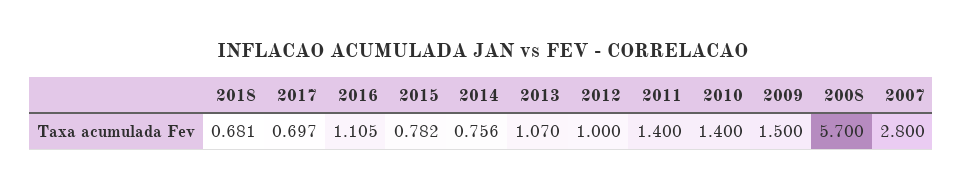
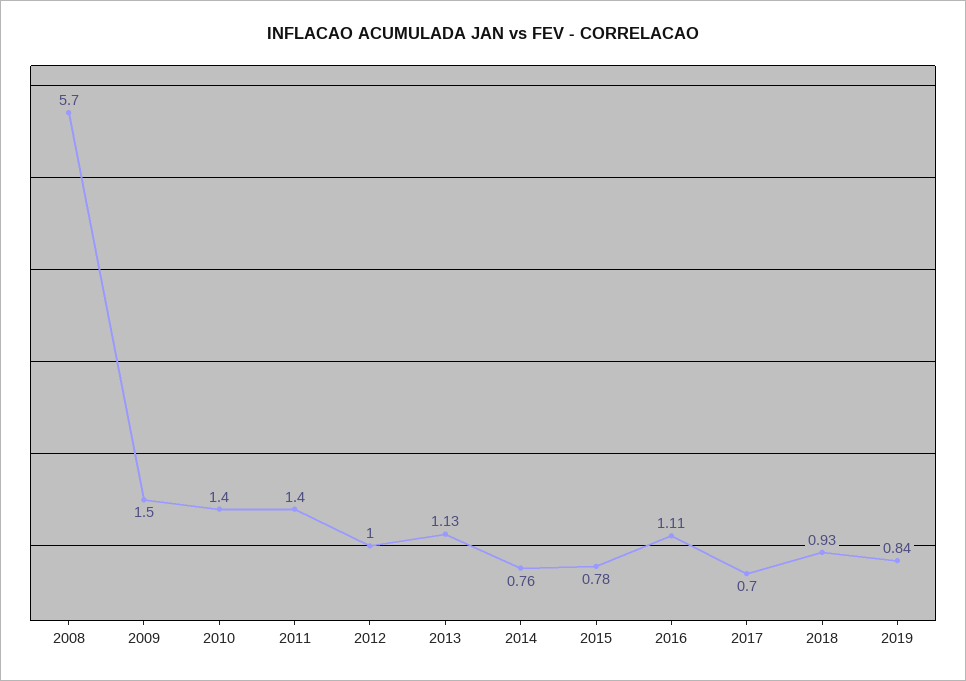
2018: 0.681 -> 0.93
2013: 1.07 -> 1.13
2007: 2.8 -> none
2019: none -> 0.84

